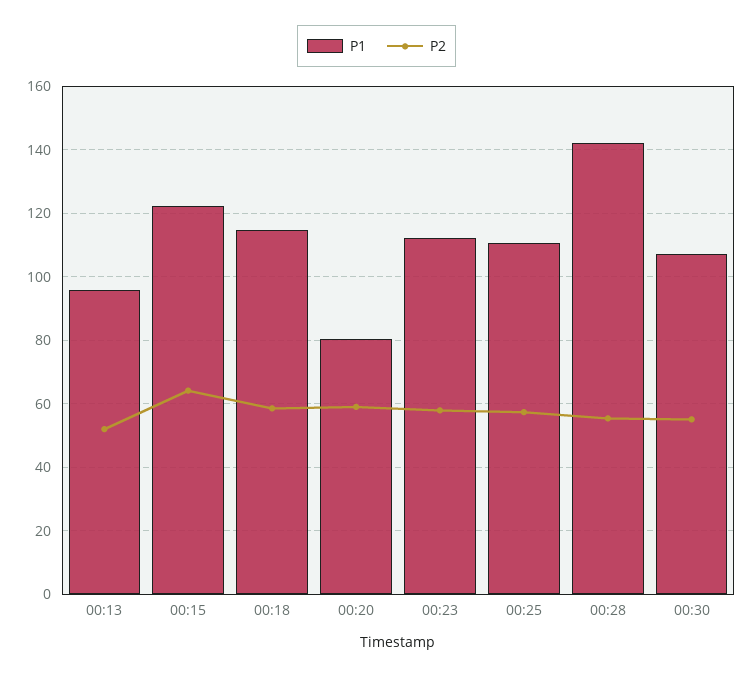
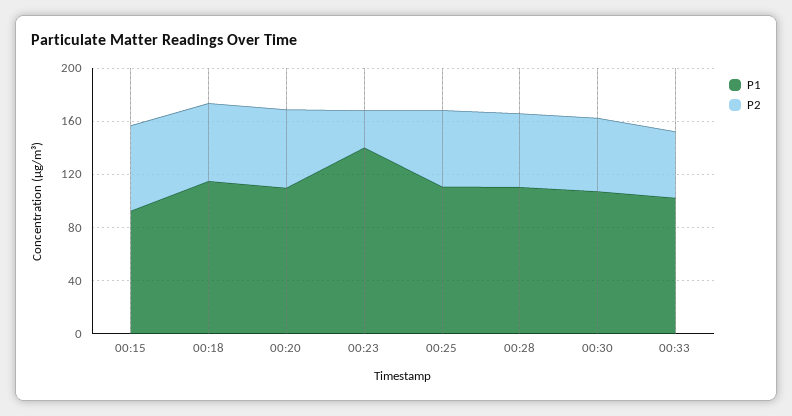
P1, 00:13: 96 -> none
P2, 00:13: 52 -> none
P1, 00:15: 122 -> 90
P1, 00:20: 80 -> 110
P1, 00:23: 112 -> 140
P2, 00:23: 58 -> 30
P1, 00:28: 142 -> 110
P1, 00:33: none -> 100
P2, 00:33: none -> 50

